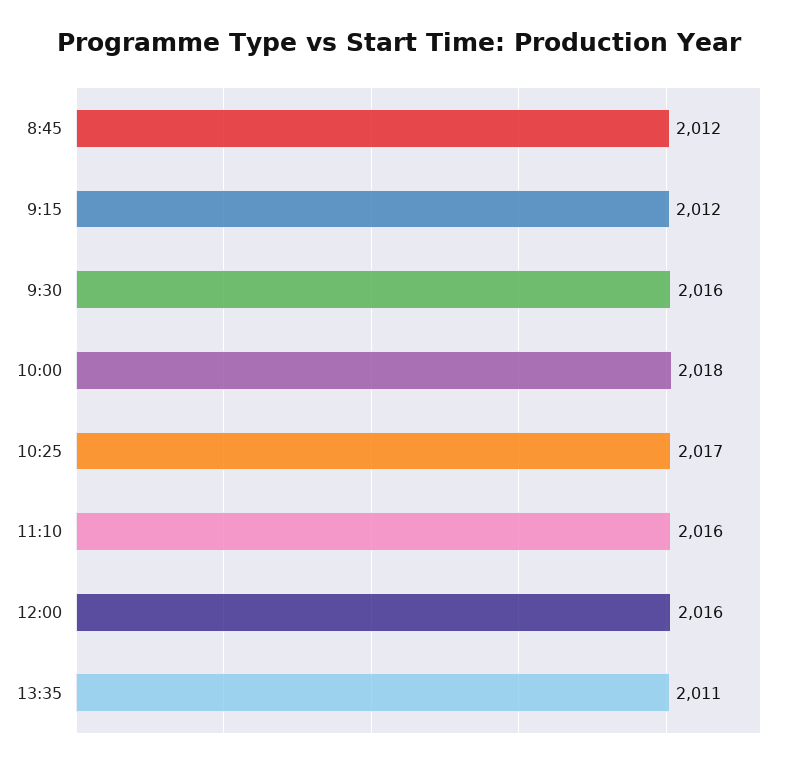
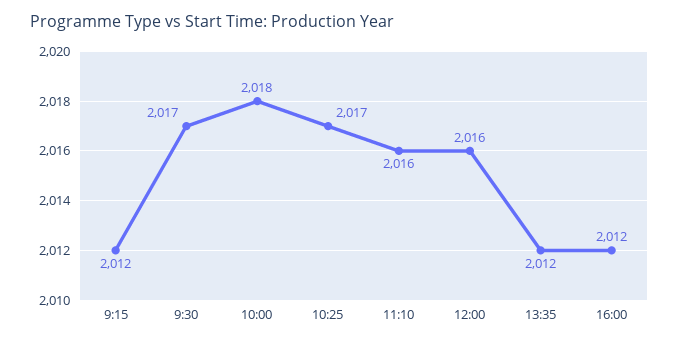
8:45: 2012 -> none
9:30: 2016 -> 2017
13:35: 2011 -> 2012
16:00: none -> 2012

